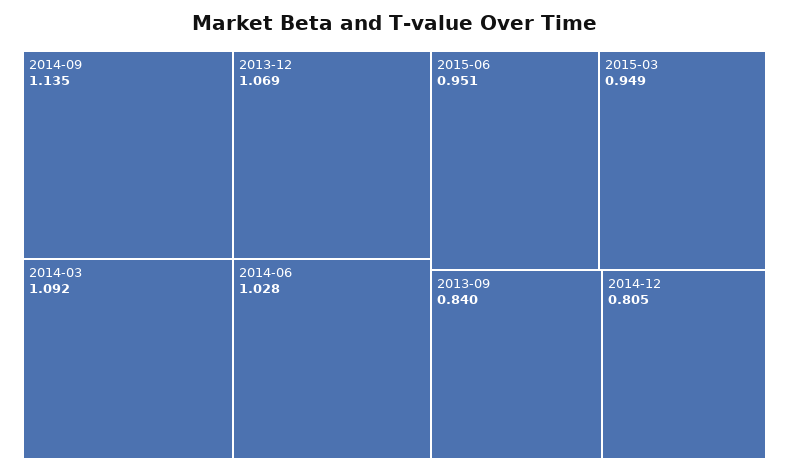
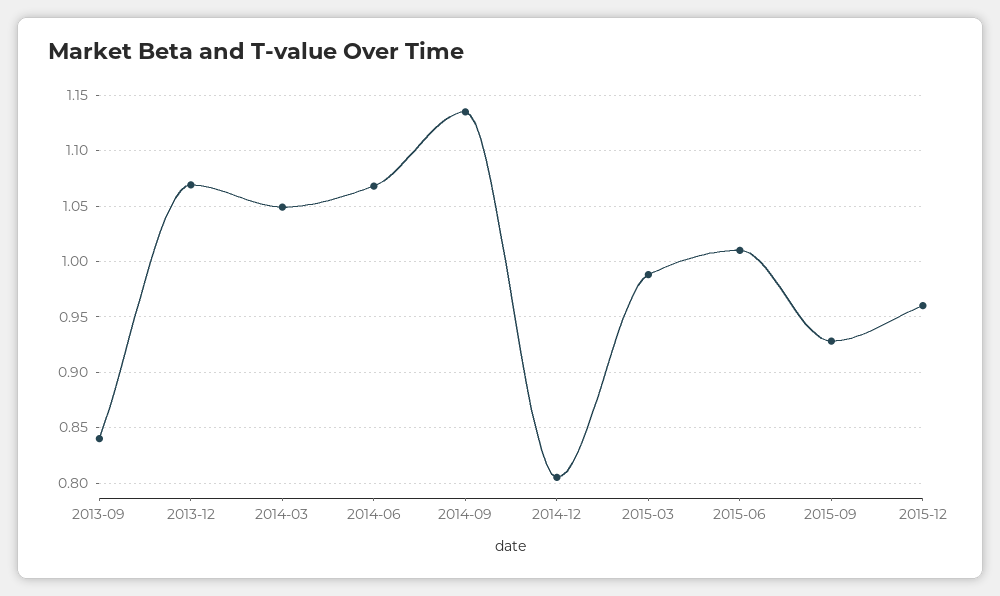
2014-03: 1.092 -> 1.05
2014-06: 1.028 -> 1.07
2015-06: 0.951 -> 1.01
2015-03: 0.949 -> 0.99
2015-09: none -> 0.93
2015-12: none -> 0.96

